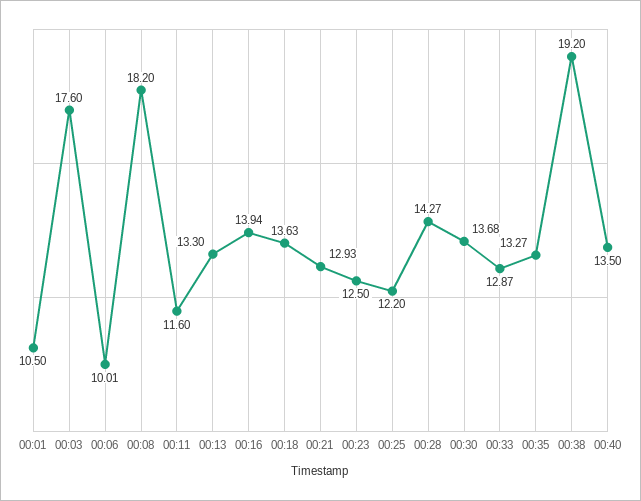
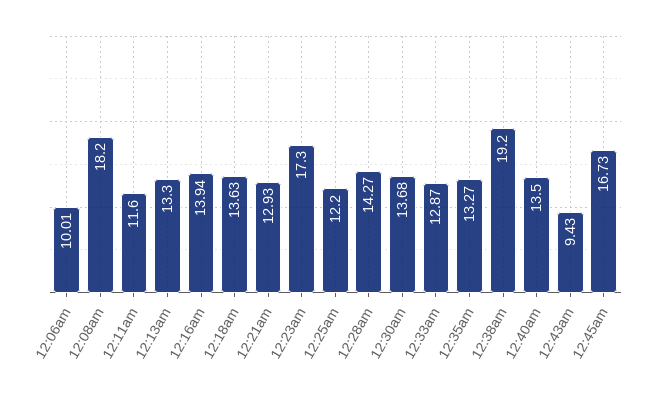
00:01: 10.5 -> none
00:03: 17.6 -> none
00:23: 12.5 -> 17.3
12:43am: none -> 9.43
12:45am: none -> 16.73

